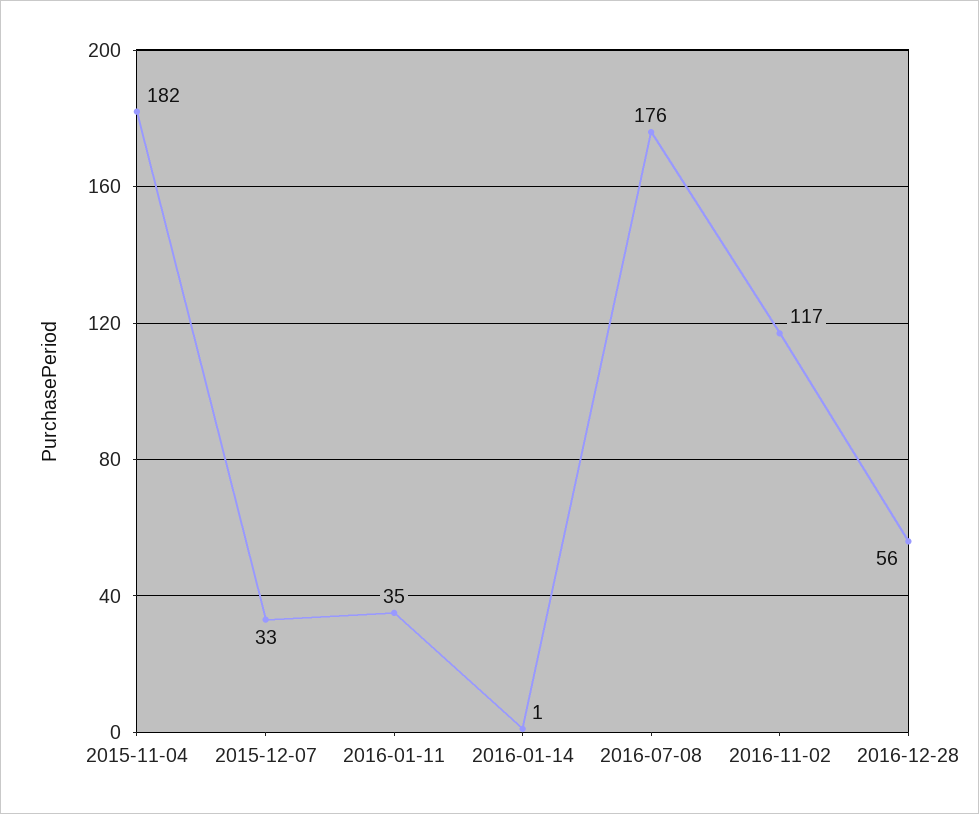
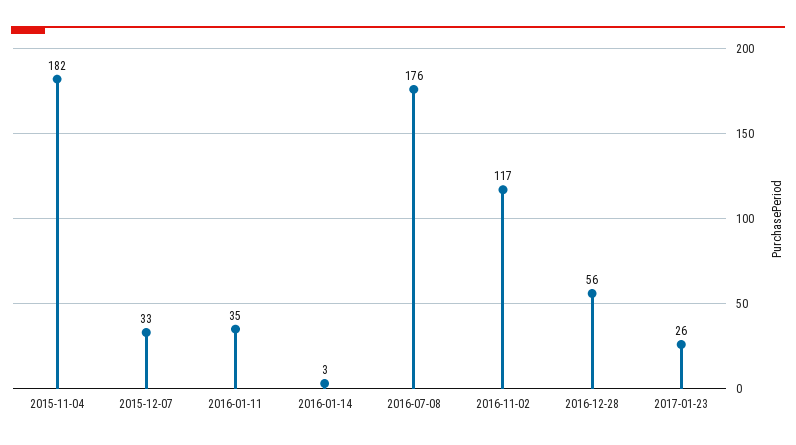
2016-01-14: 1 -> 3
2017-01-23: none -> 26

